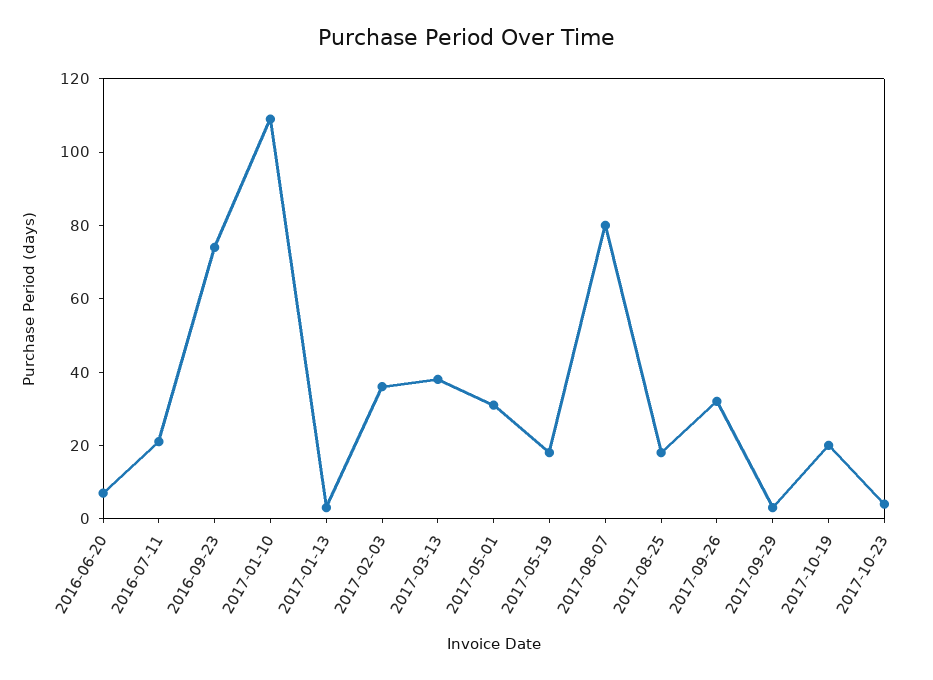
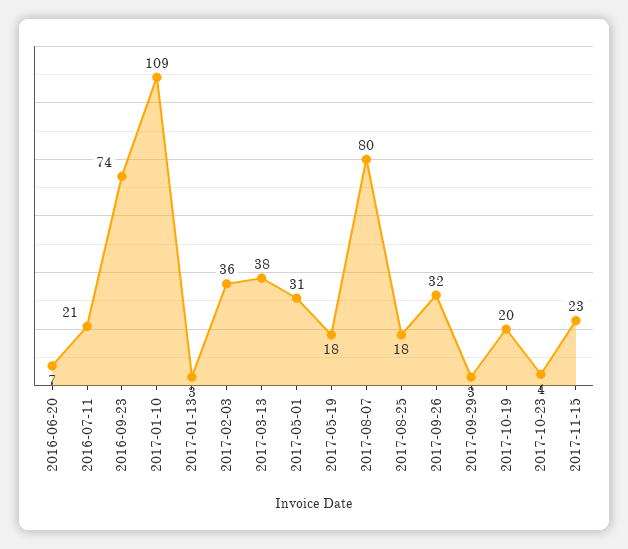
2017-11-15: none -> 23

